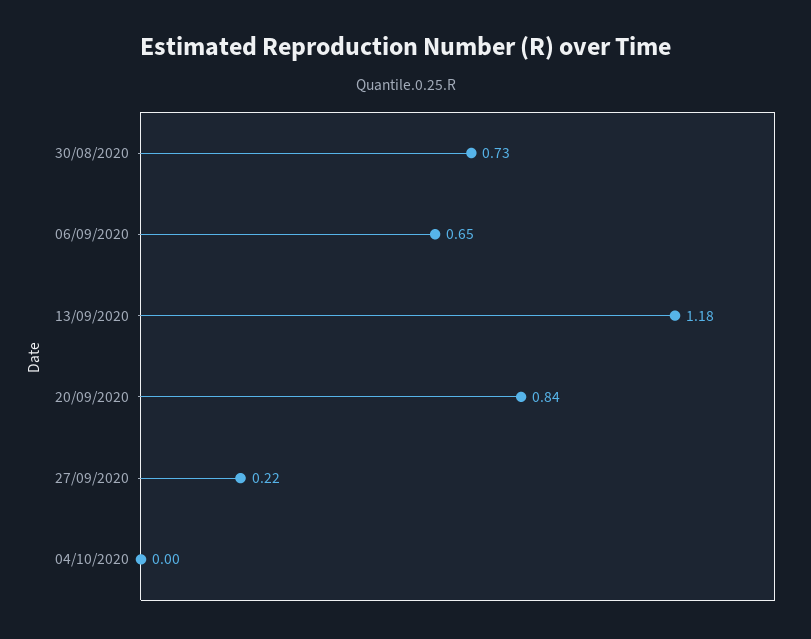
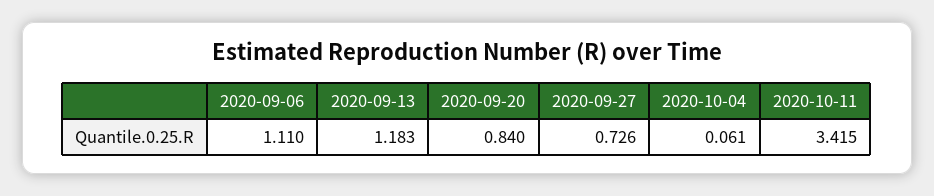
30/08/2020: 0.73 -> none
06/09/2020: 0.65 -> 1.11
27/09/2020: 0.22 -> 0.726
04/10/2020: 0 -> 0.061
2020-10-11: none -> 3.415

